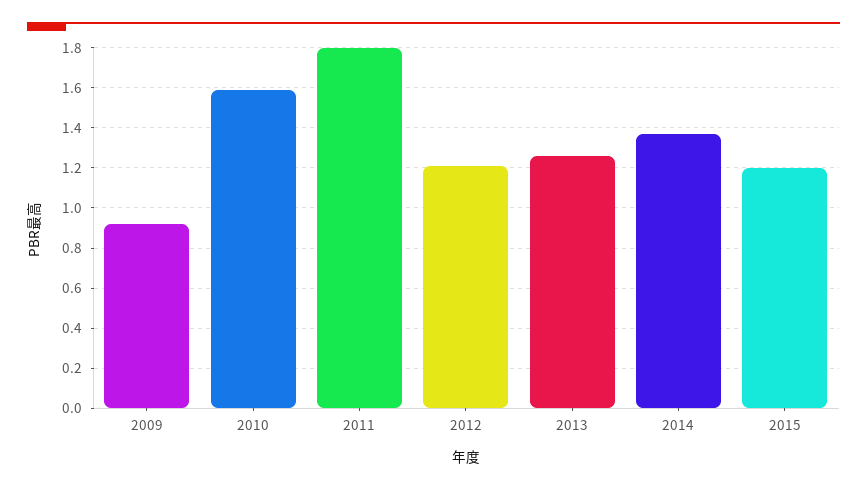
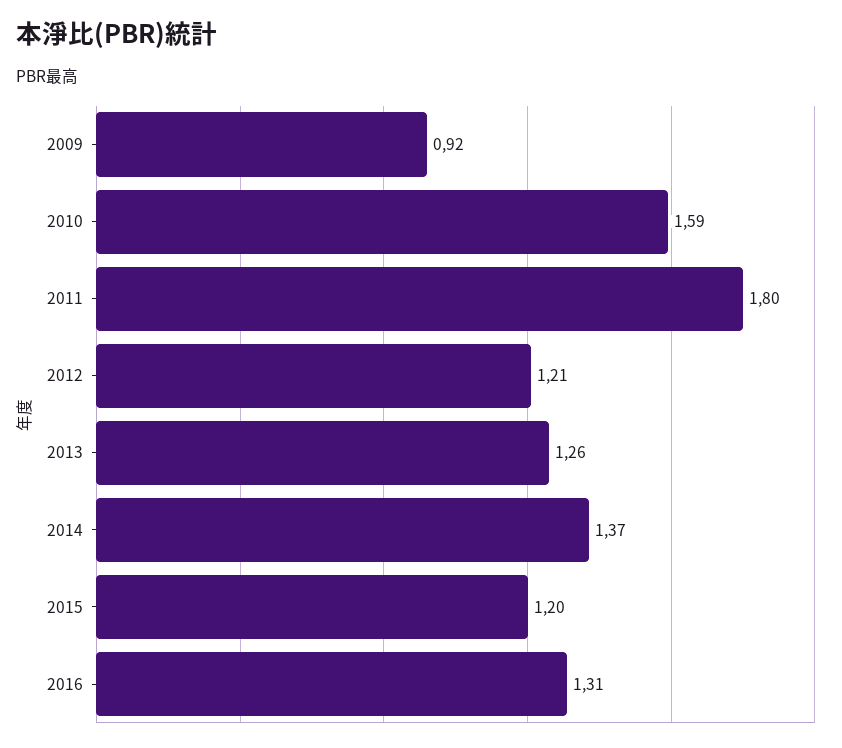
2016: none -> 1.31

